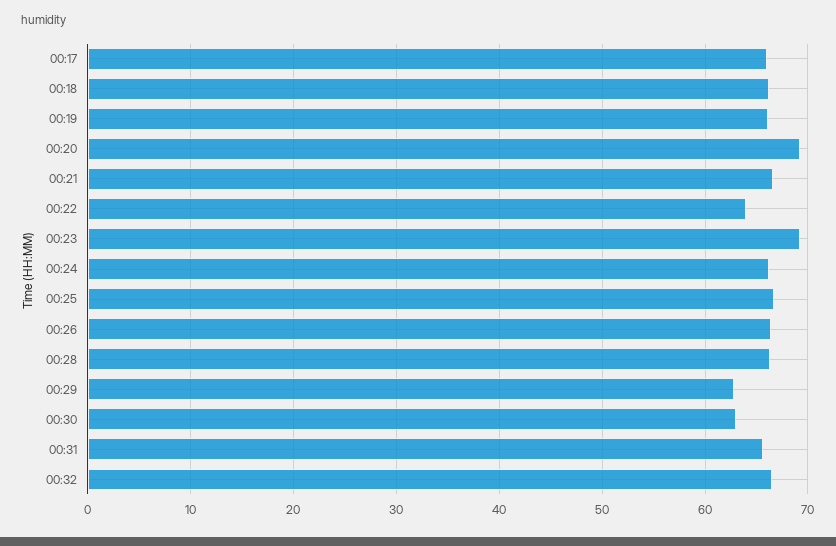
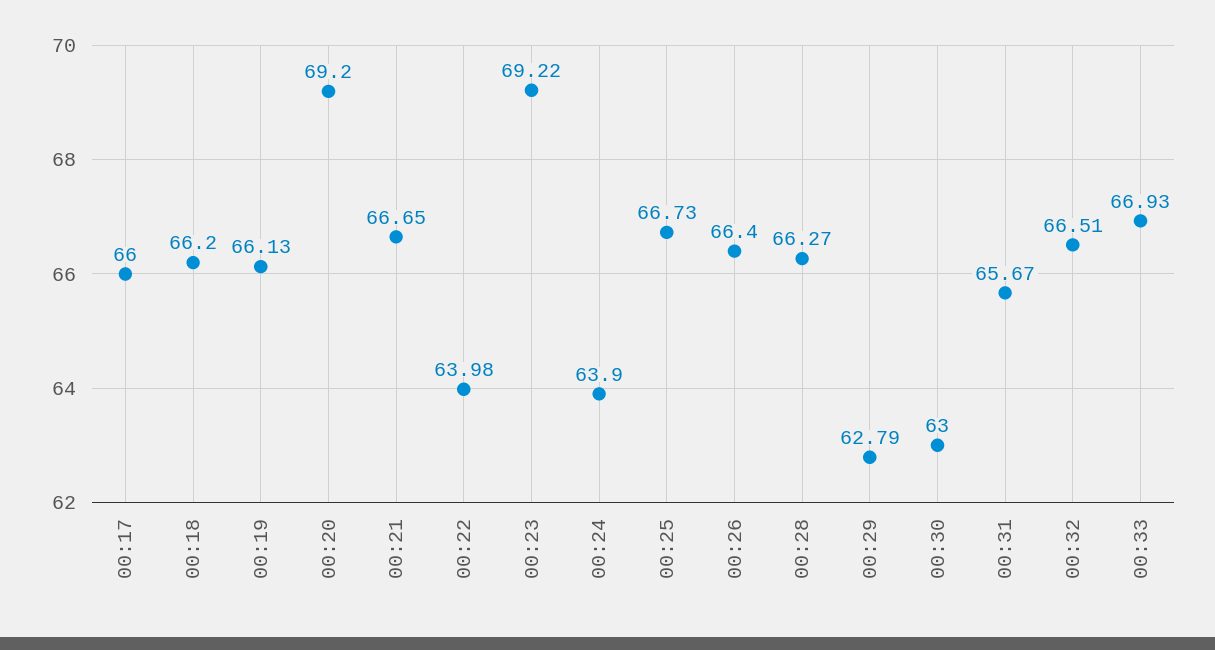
00:24: 66 -> 63.9
00:33: none -> 66.93

